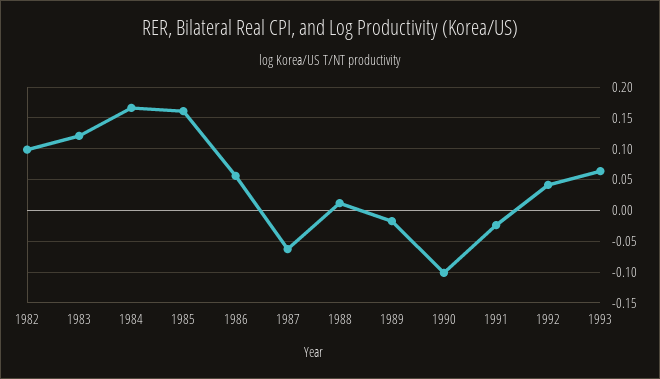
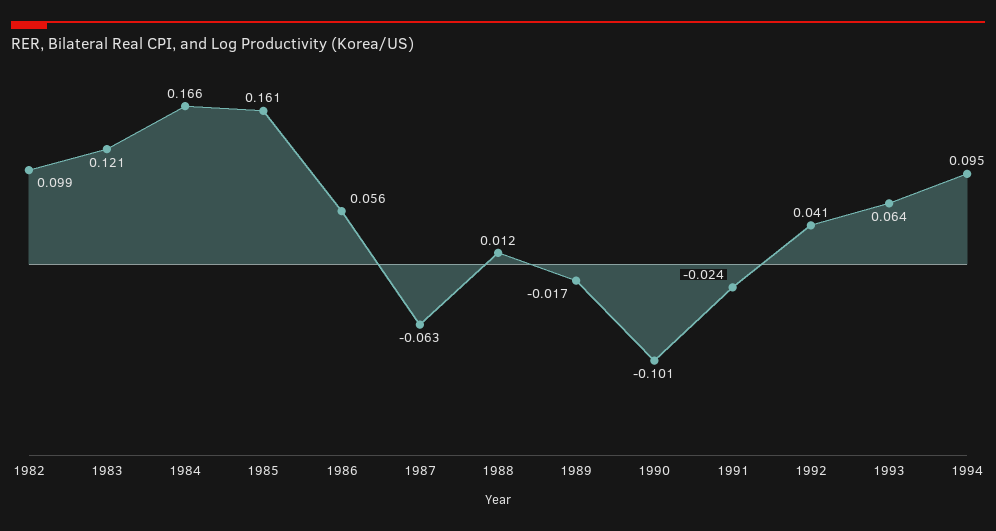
1994: none -> 0.095

